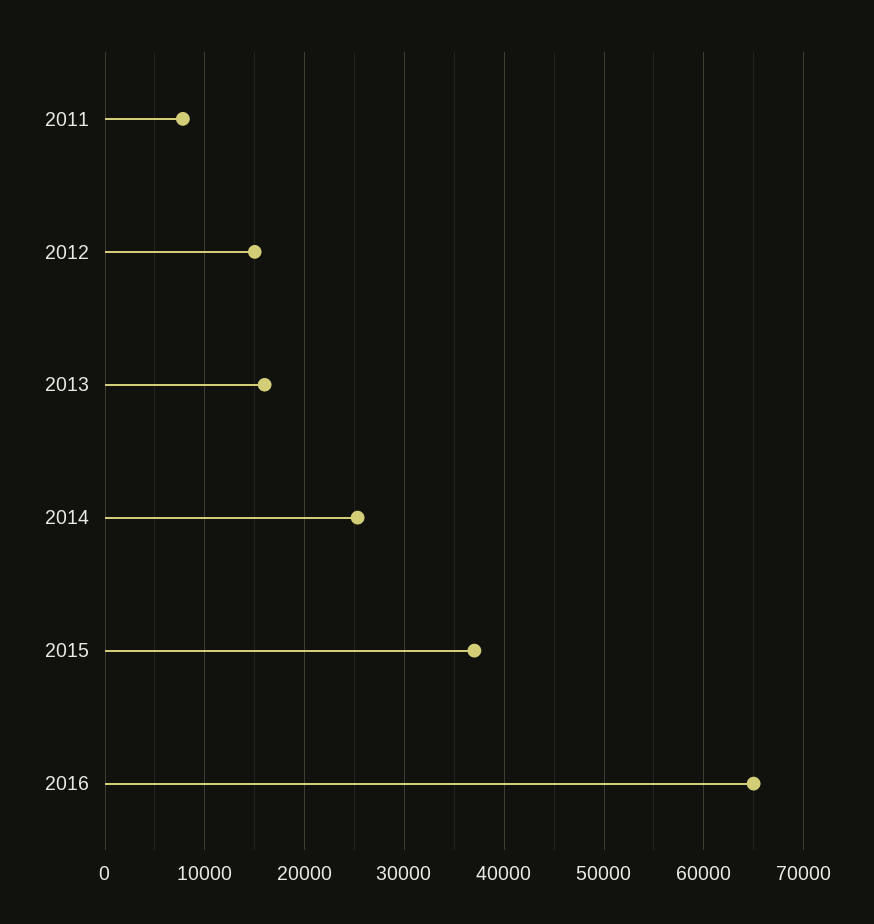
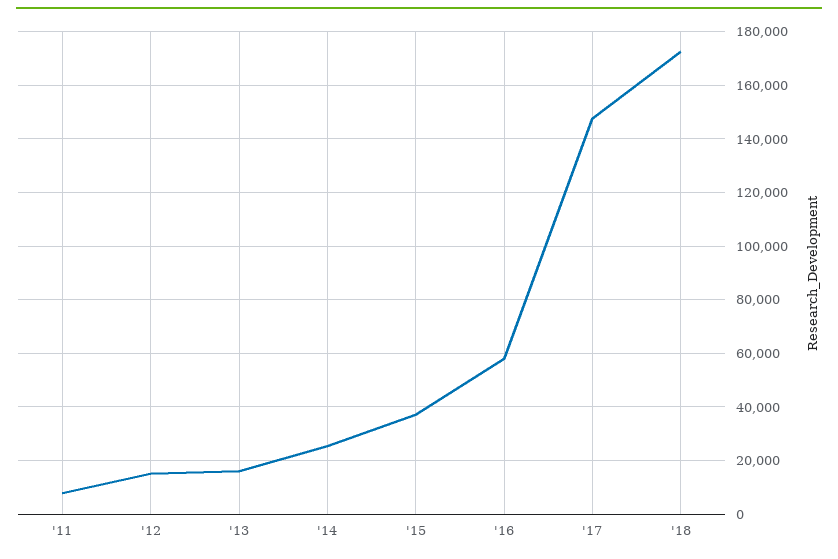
2016: 65000 -> 57500
'17: none -> 147500
'18: none -> 172500

